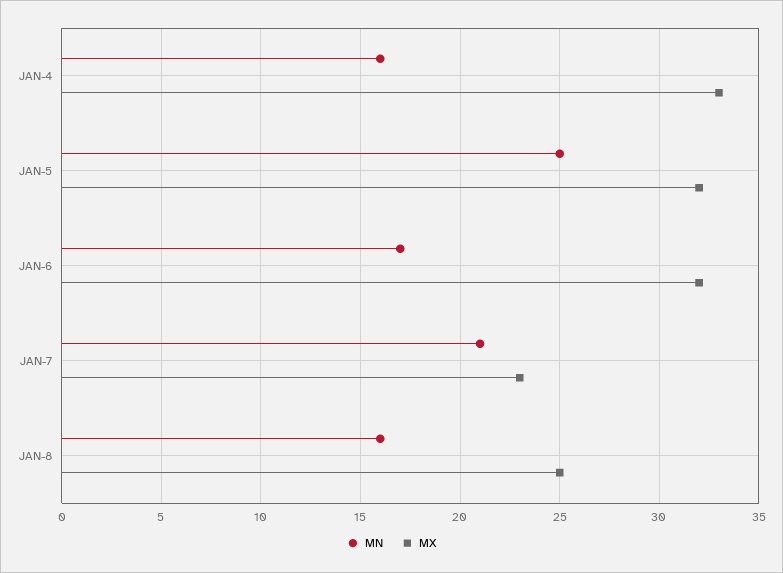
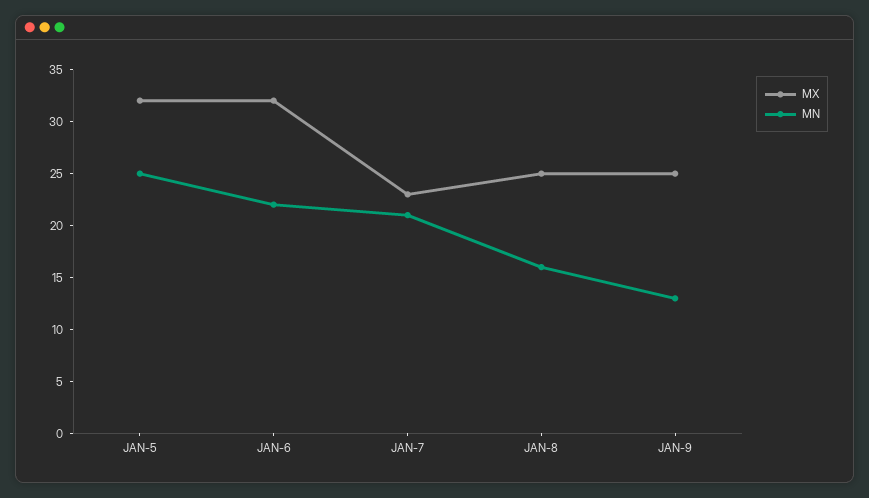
MN, JAN-4: 16 -> none
MX, JAN-4: 33 -> none
MN, JAN-6: 17 -> 22
MX, JAN-9: none -> 25
MN, JAN-9: none -> 13

